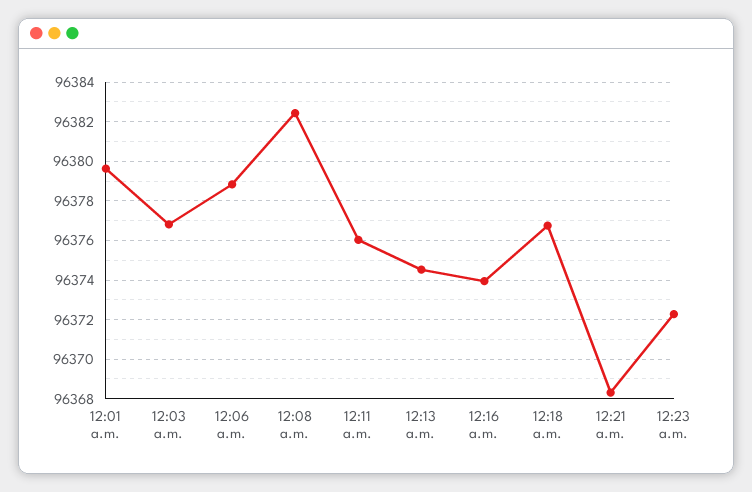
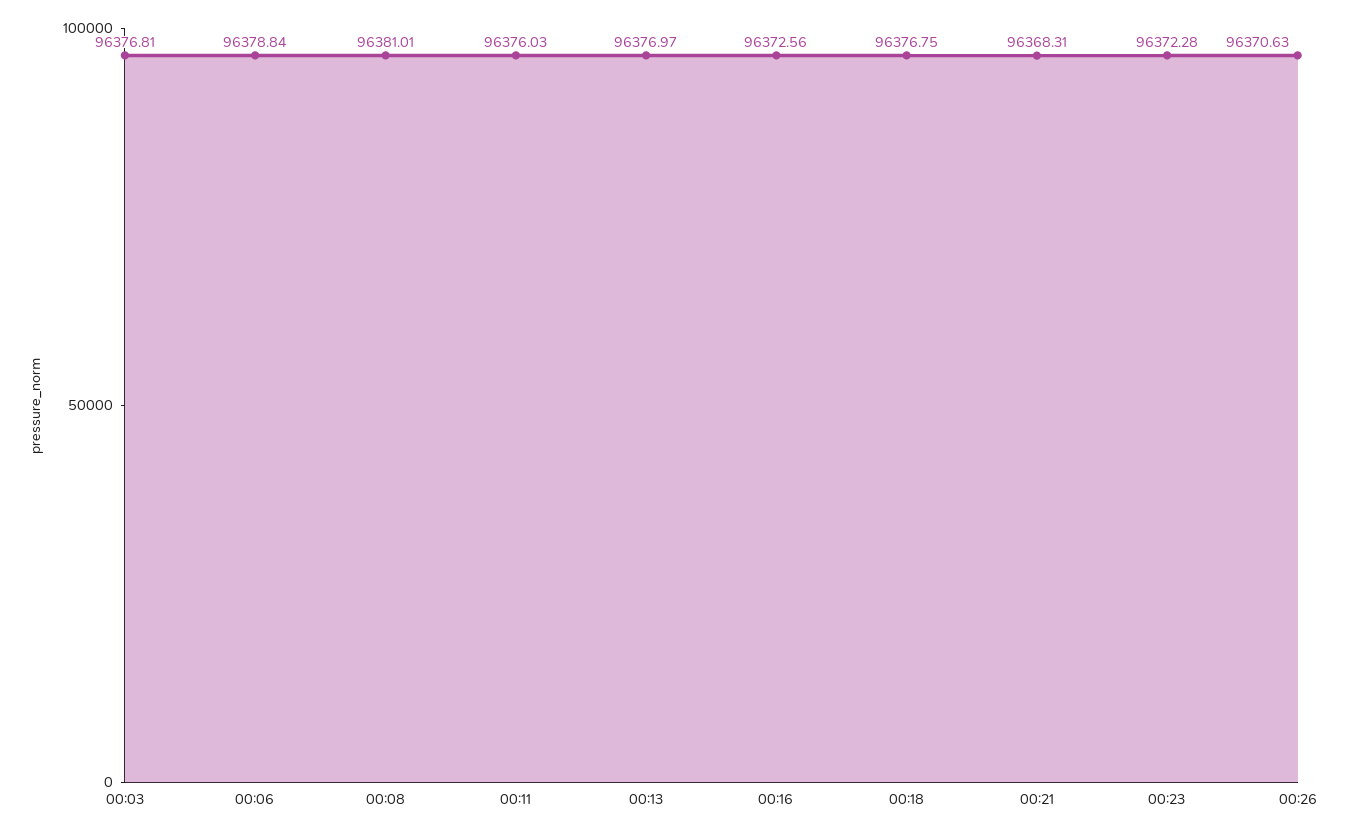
12:01 a.m.: 96379.5 -> none
12:08 a.m.: 96382.5 -> 96381.01
12:13 a.m.: 96374.5 -> 96376.97
12:16 a.m.: 96374 -> 96372.56
00:26: none -> 96370.63

